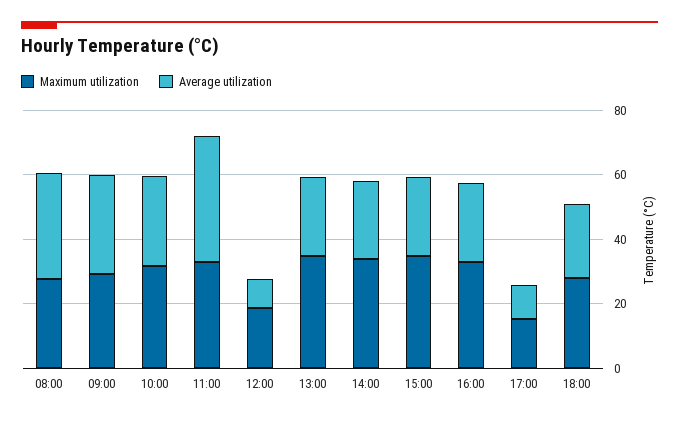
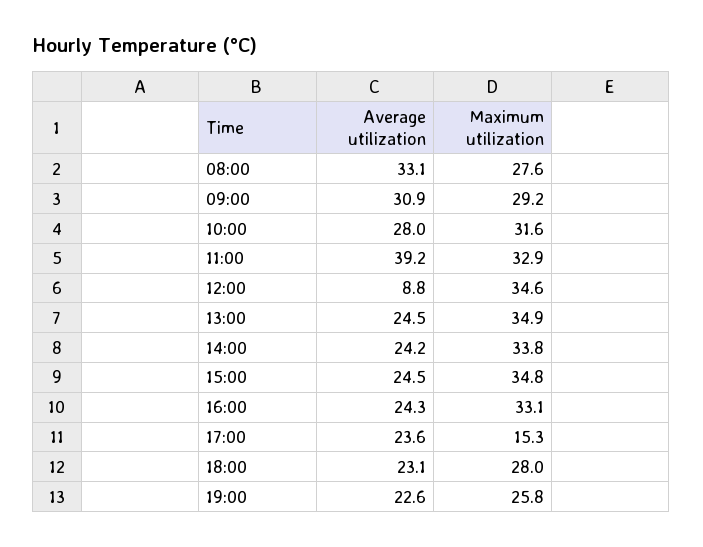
Maximum utilization, 12:00: 20 -> 34.6
Average utilization, 17:00: 10 -> 23.6
Average utilization, 19:00: none -> 22.6
Maximum utilization, 19:00: none -> 25.8

